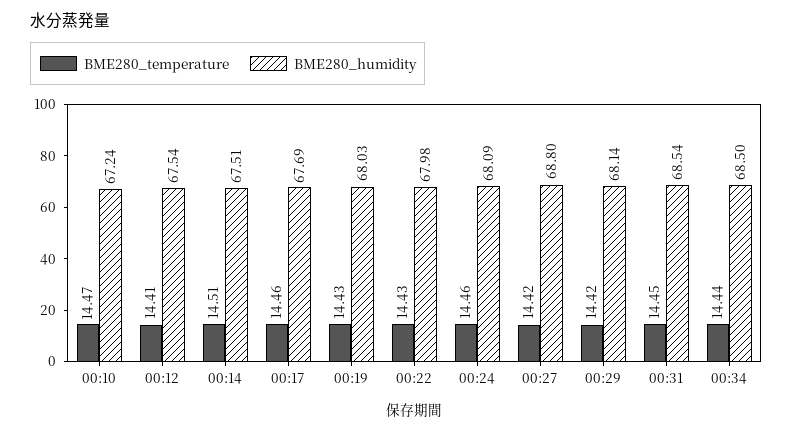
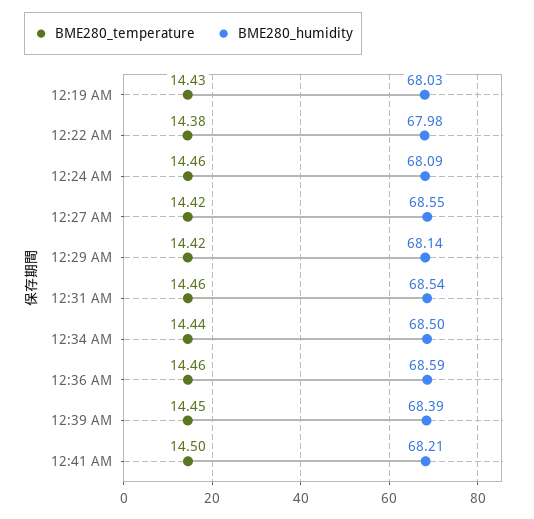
BME280_temperature, 00:10: 14.47 -> none
BME280_humidity, 00:10: 67.24 -> none
BME280_temperature, 00:12: 14.41 -> none
BME280_humidity, 00:12: 67.54 -> none
BME280_temperature, 00:14: 14.51 -> none
BME280_humidity, 00:14: 67.51 -> none
BME280_temperature, 00:17: 14.46 -> none
BME280_humidity, 00:17: 67.69 -> none
BME280_temperature, 00:22: 14.43 -> 14.38
BME280_humidity, 00:27: 68.8 -> 68.55
BME280_temperature, 00:31: 14.45 -> 14.46
BME280_temperature, 12:36 AM: none -> 14.46
BME280_humidity, 12:36 AM: none -> 68.59
BME280_temperature, 12:39 AM: none -> 14.45
BME280_humidity, 12:39 AM: none -> 68.39
BME280_temperature, 12:41 AM: none -> 14.5
BME280_humidity, 12:41 AM: none -> 68.21

